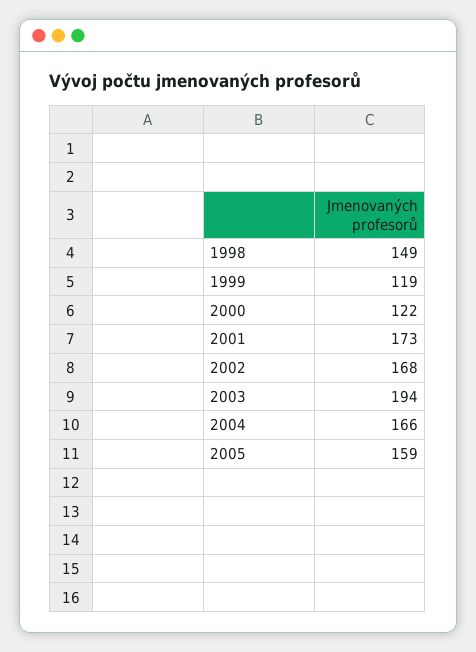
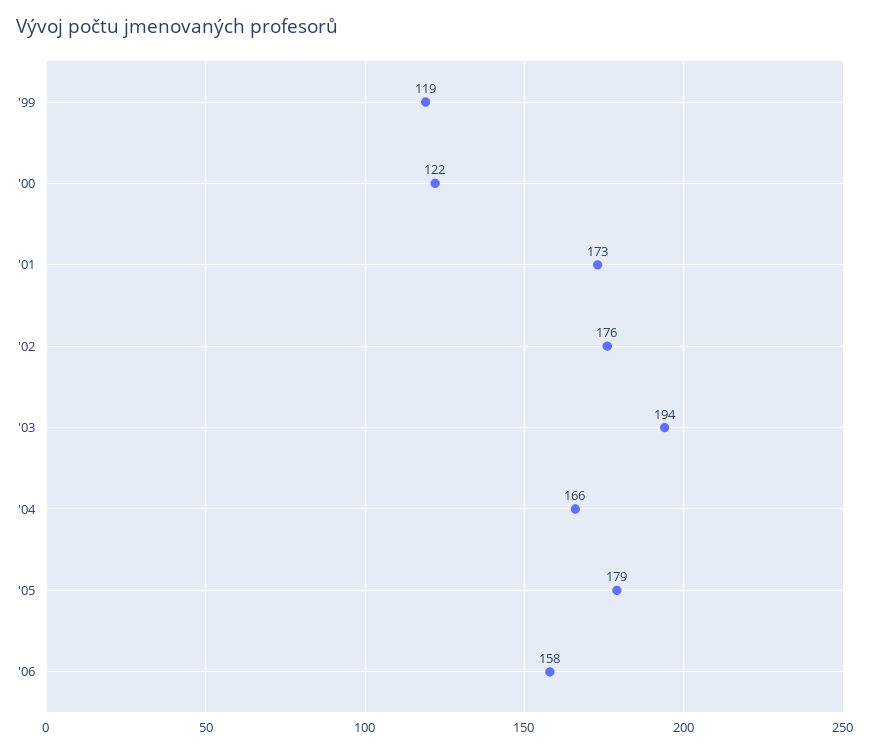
1998: 149 -> none
2002: 168 -> 176
2005: 159 -> 179
'06: none -> 158

